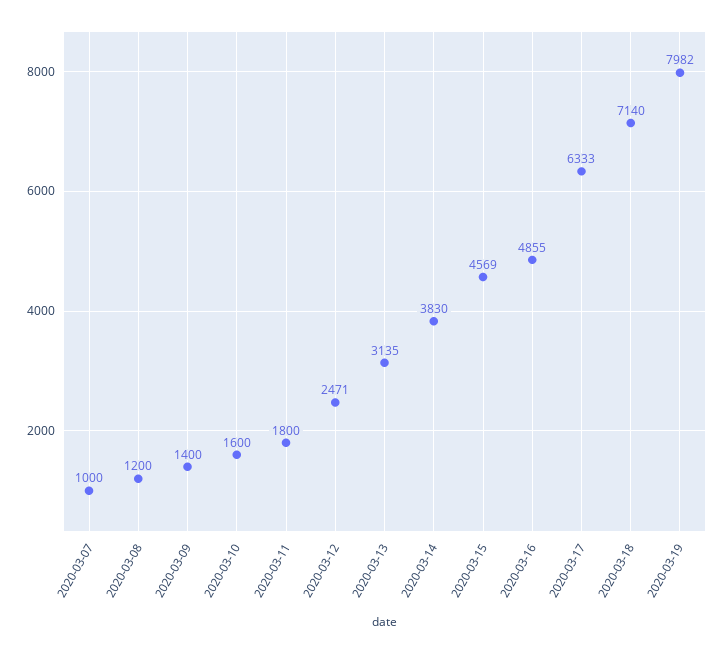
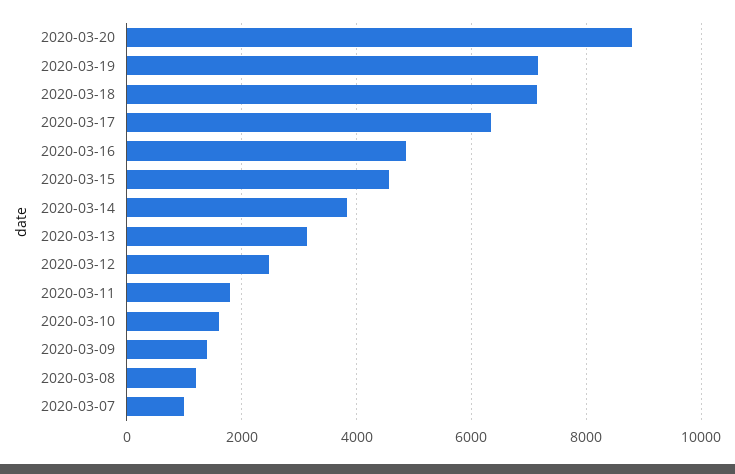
2020-03-19: 7982 -> 7200
2020-03-20: none -> 8800

